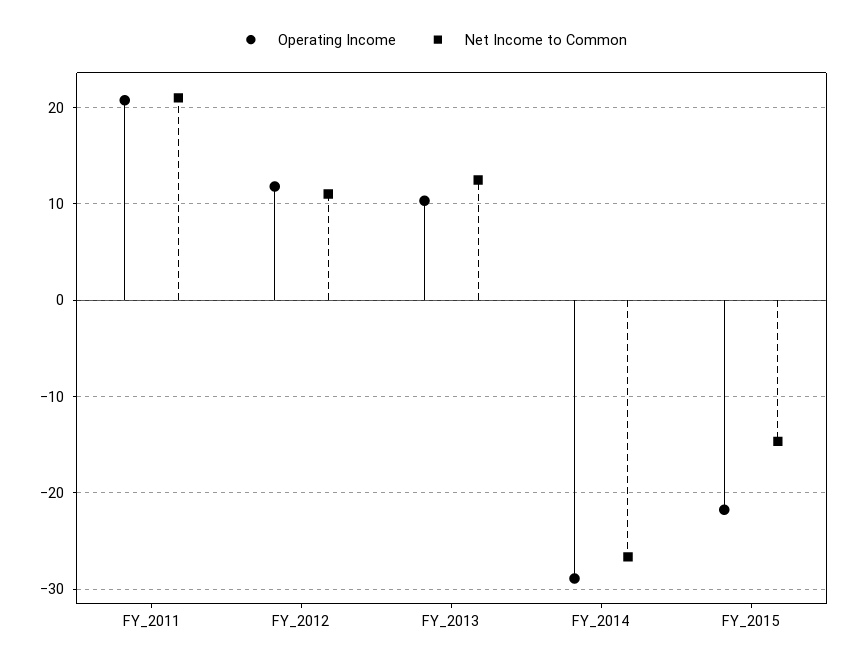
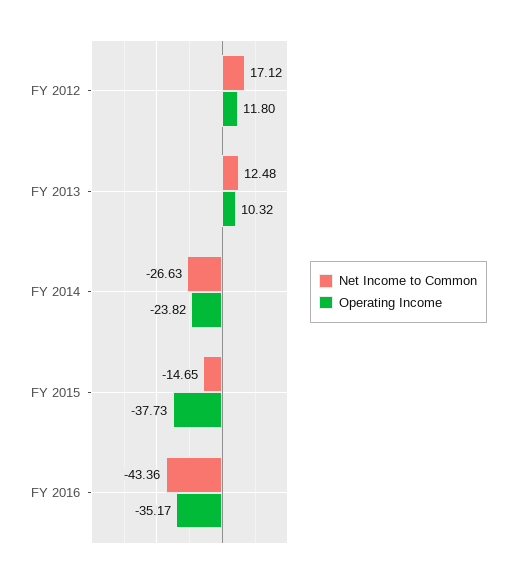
Operating Income, FY_2011: 21 -> none
Net Income to Common, FY_2011: 21 -> none
Net Income to Common, FY_2012: 11 -> 17.12
Operating Income, FY_2014: -29 -> -23.82
Operating Income, FY_2015: -22 -> -37.73
Net Income to Common, FY 2016: none -> -43.36
Operating Income, FY 2016: none -> -35.17

